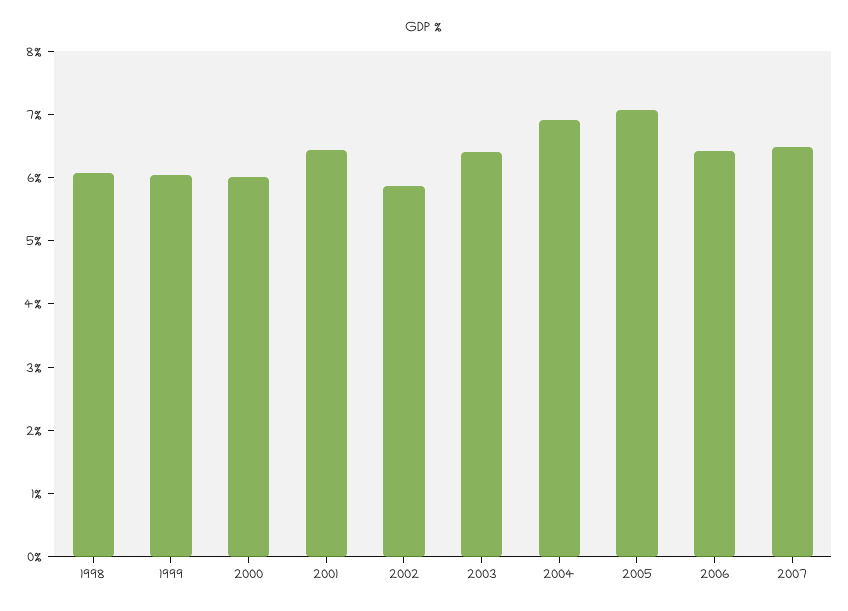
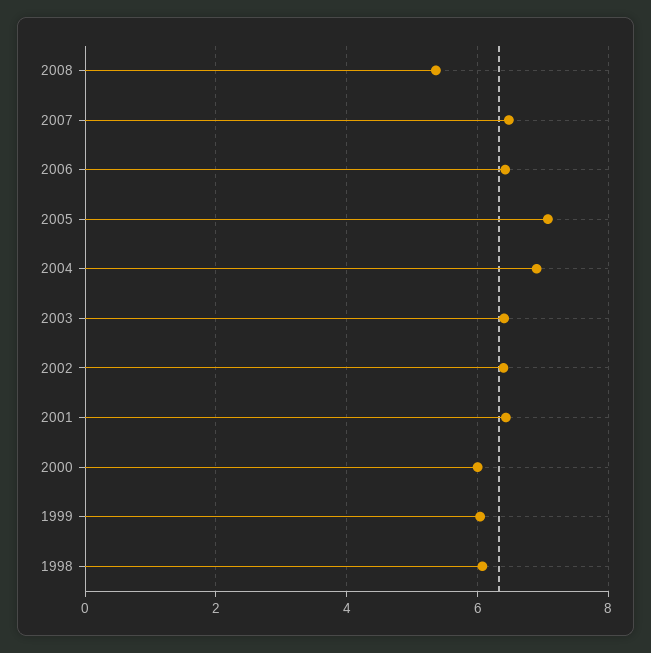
2002: 5.8 -> 6.4
2008: none -> 5.4

